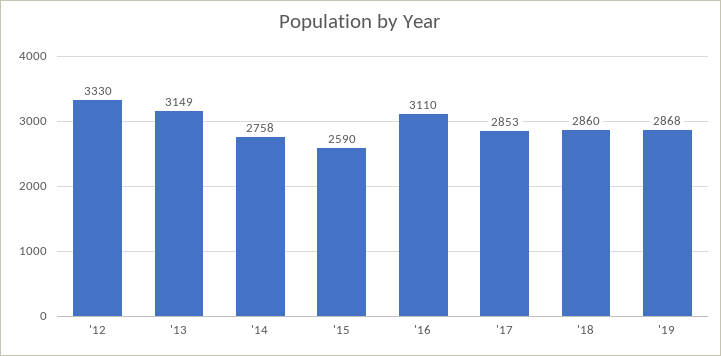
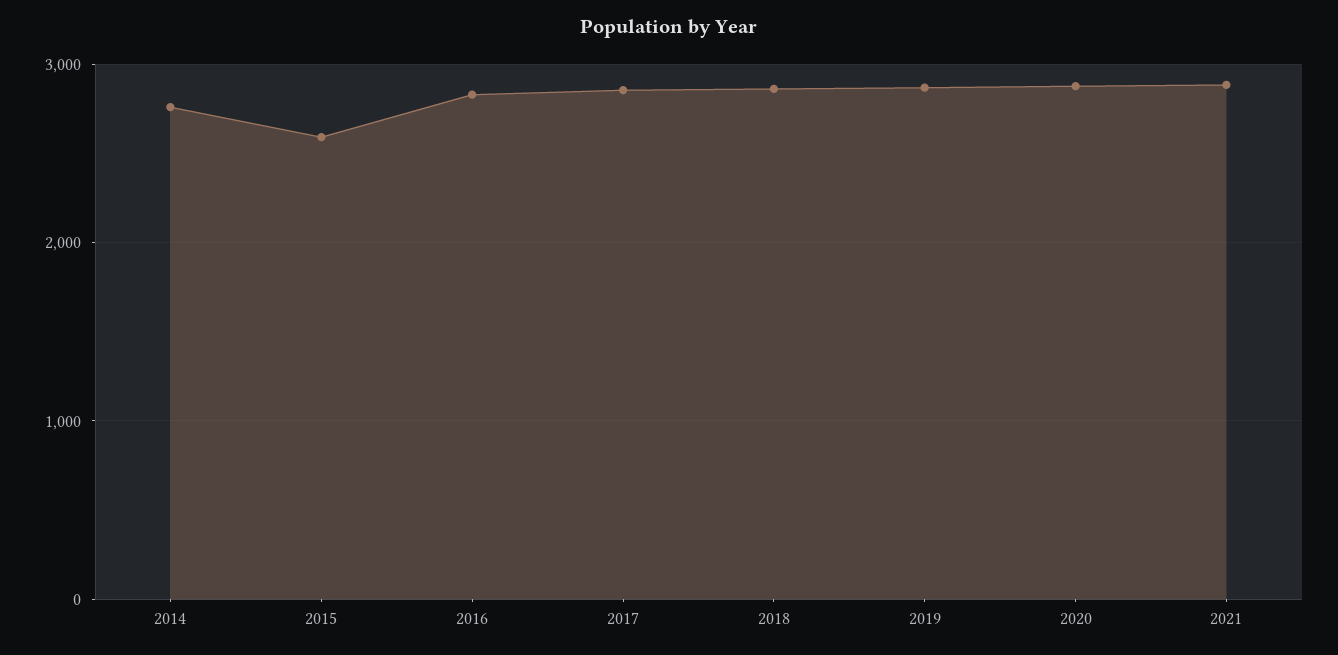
'12: 3330 -> none
'13: 3149 -> none
'16: 3110 -> 2800
2020: none -> 2900
2021: none -> 2900

